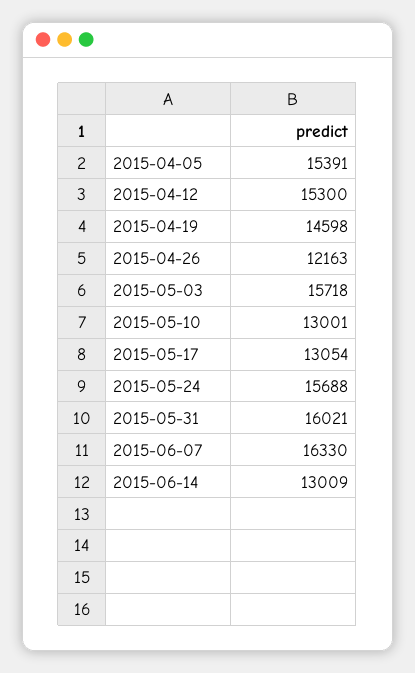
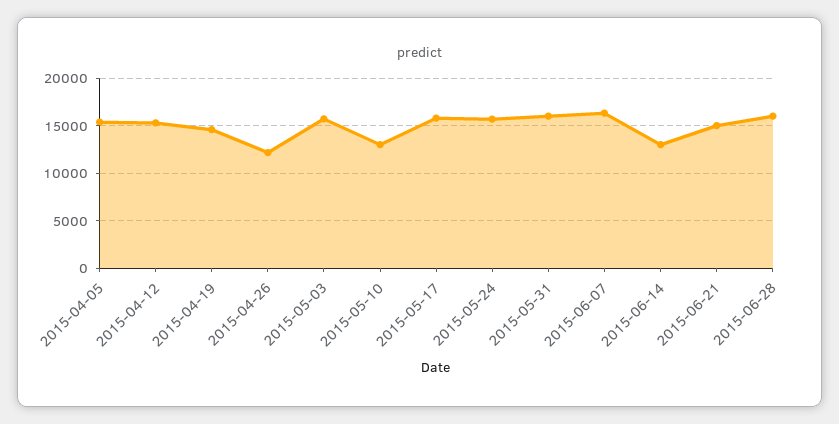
2015-05-17: 13054 -> 16000
2015-06-21: none -> 15000
2015-06-28: none -> 16000

